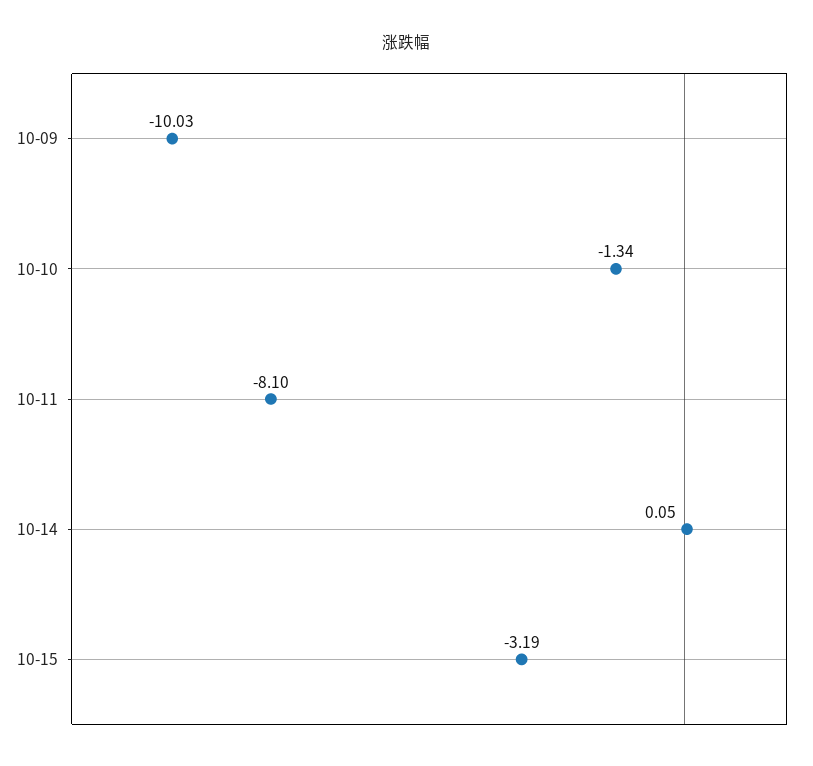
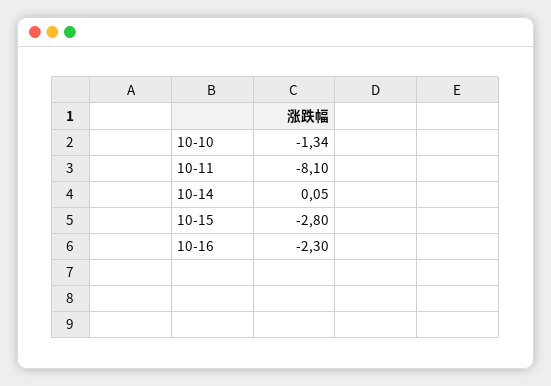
10-09: -10.03 -> none
10-15: -3.19 -> -2.8
10-16: none -> -2.3

